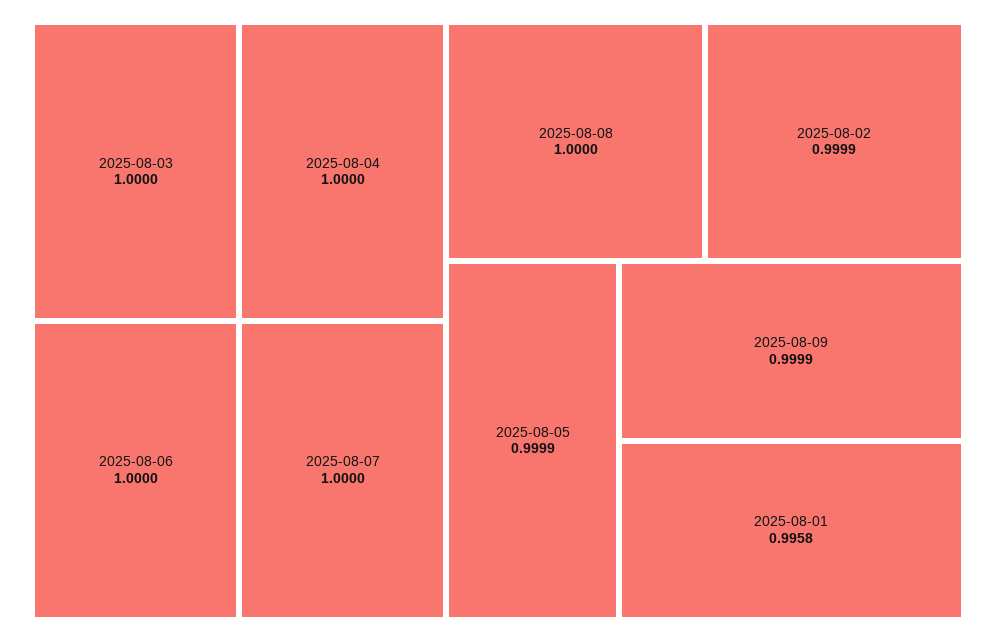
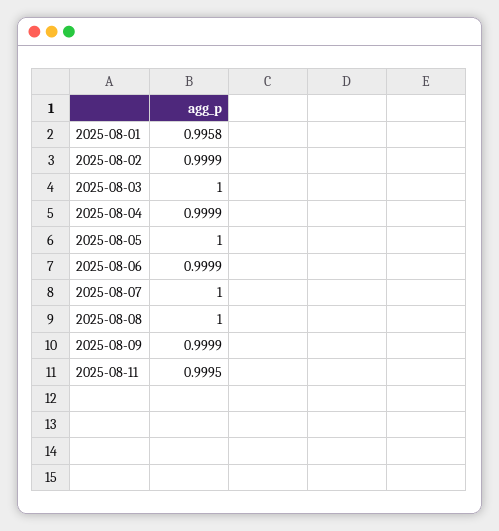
2025-08-04: 1 -> 0.9999
2025-08-06: 1 -> 0.9999
2025-08-05: 0.9999 -> 1
2025-08-11: none -> 0.9995

